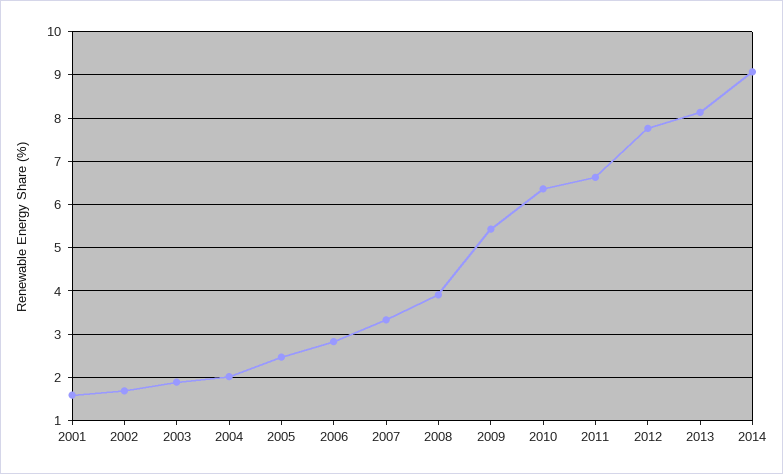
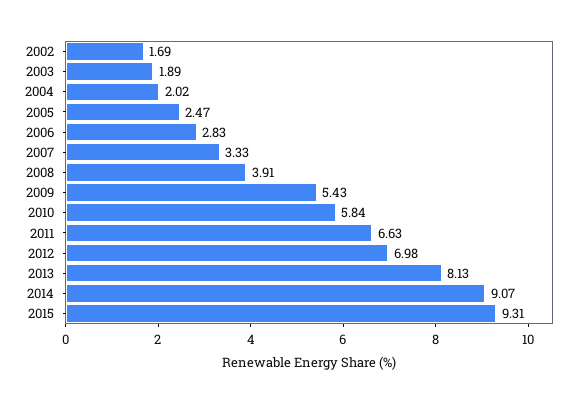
2001: 1.6 -> none
2010: 6.4 -> 5.84
2012: 7.8 -> 6.98
2015: none -> 9.31

